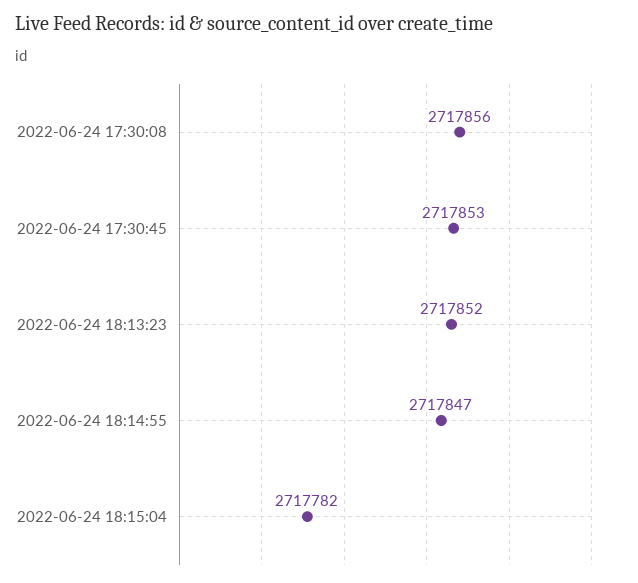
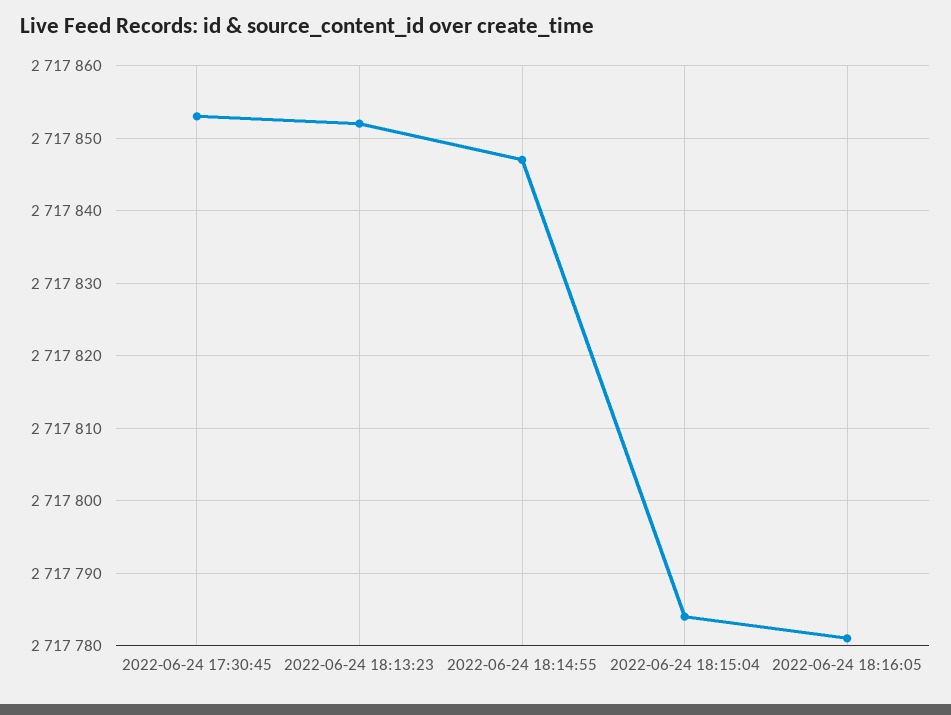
2022-06-24 17:30:08: 2717856 -> none
2022-06-24 18:15:04: 2717782 -> 2717784
2022-06-24 18:16:05: none -> 2717781

